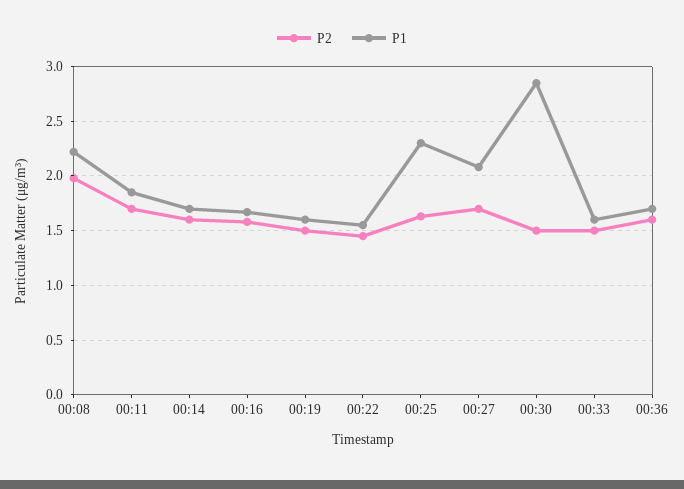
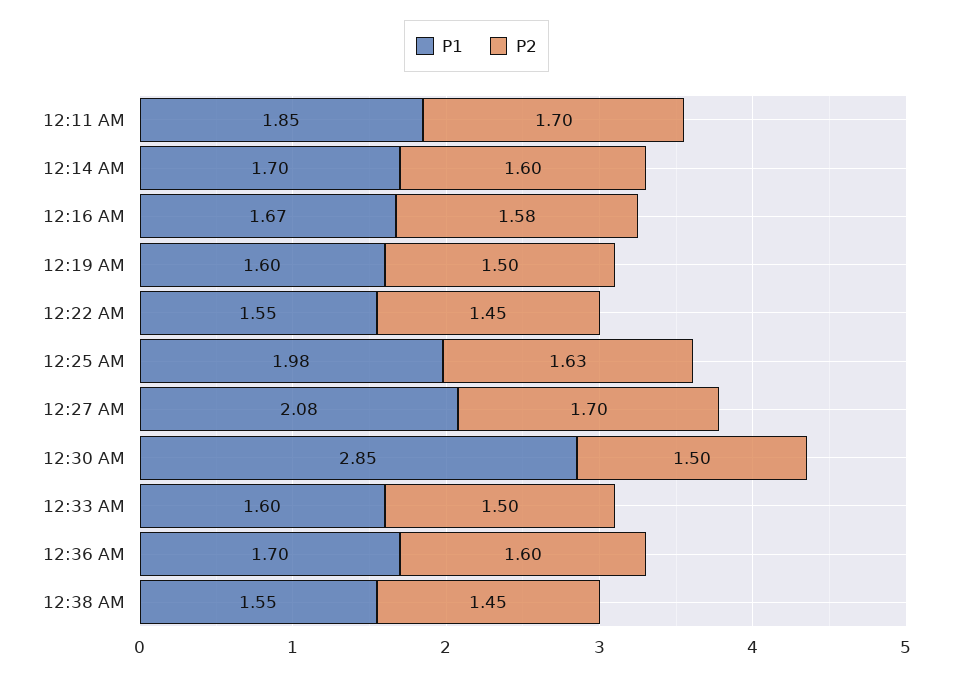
P2, 00:08: 2 -> none
P1, 00:08: 2.2 -> none
P1, 00:25: 2.3 -> 1.98
P1, 12:38 AM: none -> 1.55
P2, 12:38 AM: none -> 1.45

